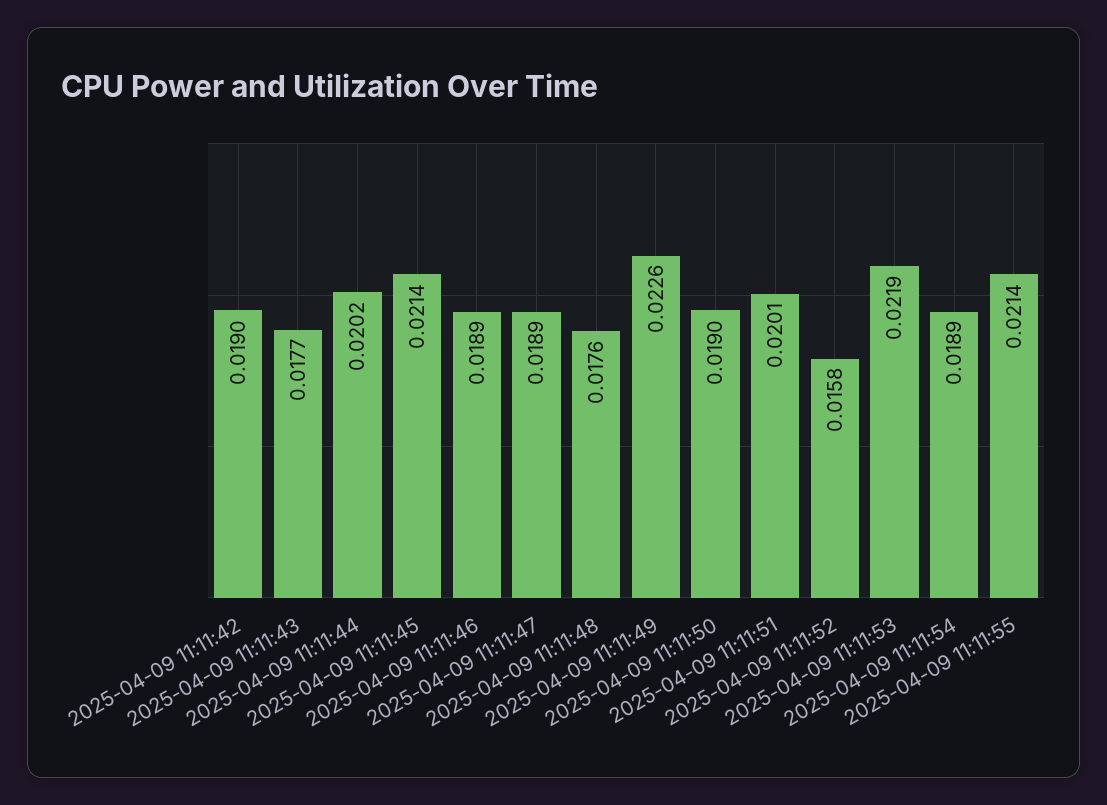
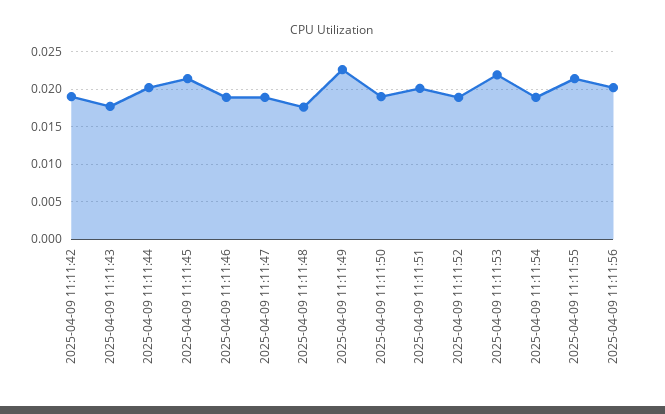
2025-04-09 11:11:52: 0.0158 -> 0.019
2025-04-09 11:11:56: none -> 0.02

